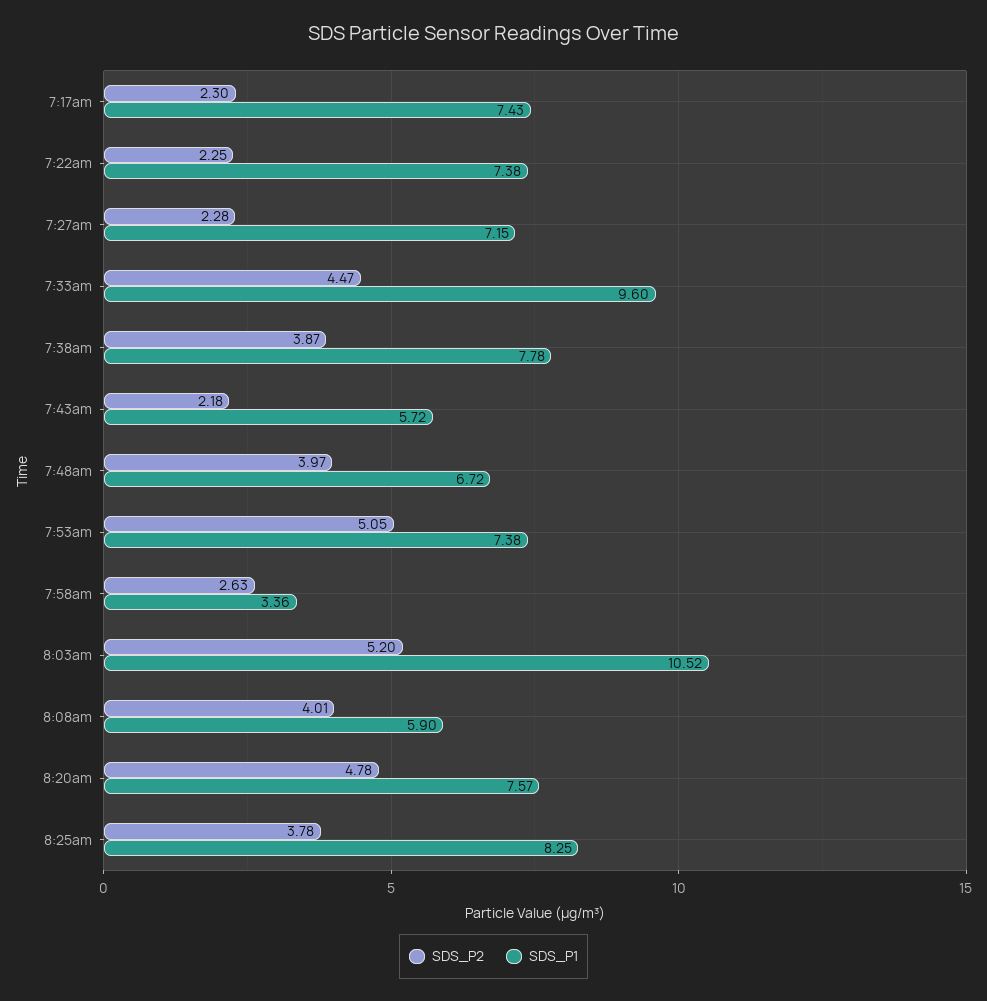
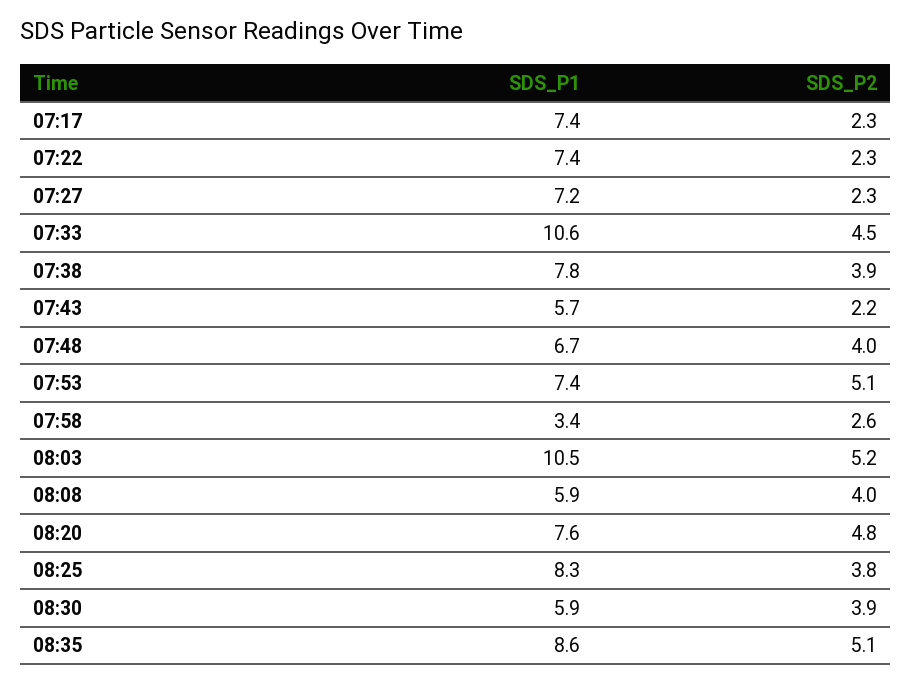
SDS_P1, 7:33am: 9.6 -> 10.6
SDS_P1, 08:30: none -> 5.9
SDS_P2, 08:30: none -> 3.9
SDS_P1, 08:35: none -> 8.6
SDS_P2, 08:35: none -> 5.1

